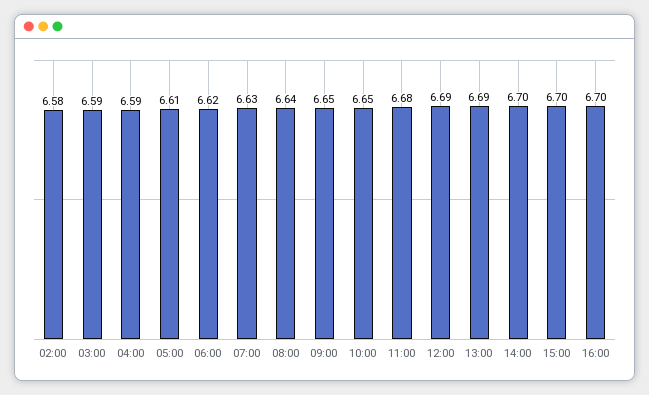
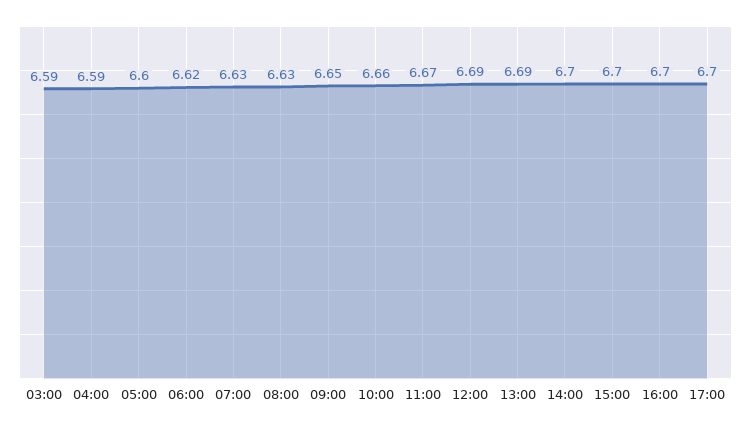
02:00: 6.58 -> none
05:00: 6.61 -> 6.6
08:00: 6.64 -> 6.63
10:00: 6.65 -> 6.66
11:00: 6.68 -> 6.67
17:00: none -> 6.7

